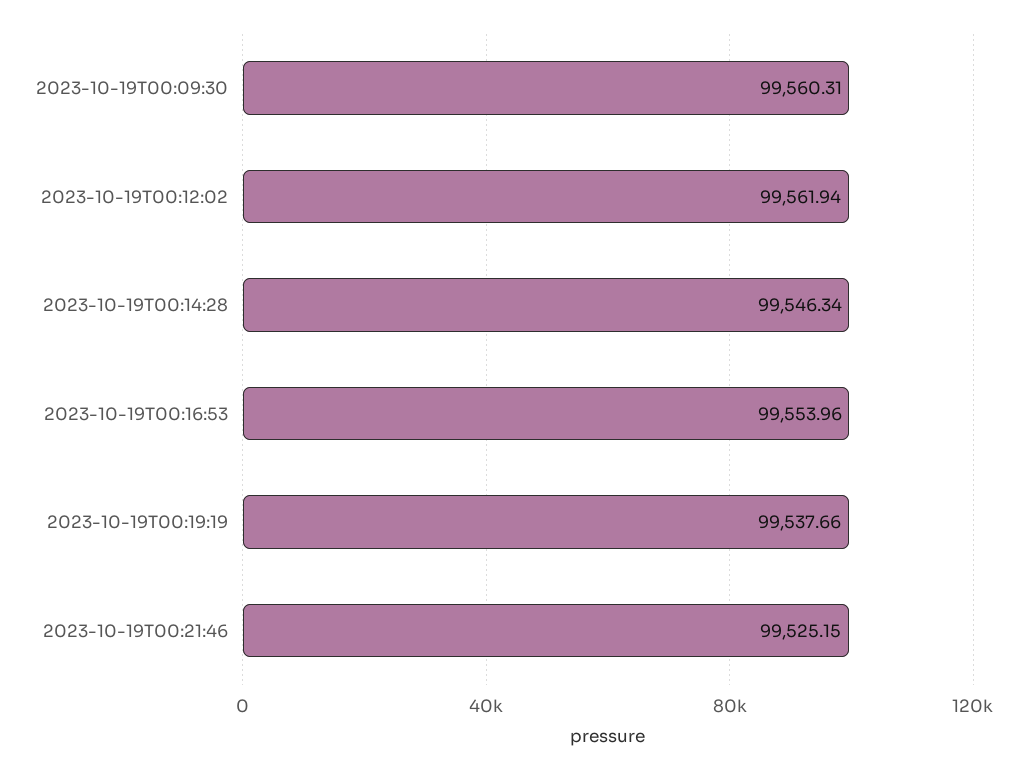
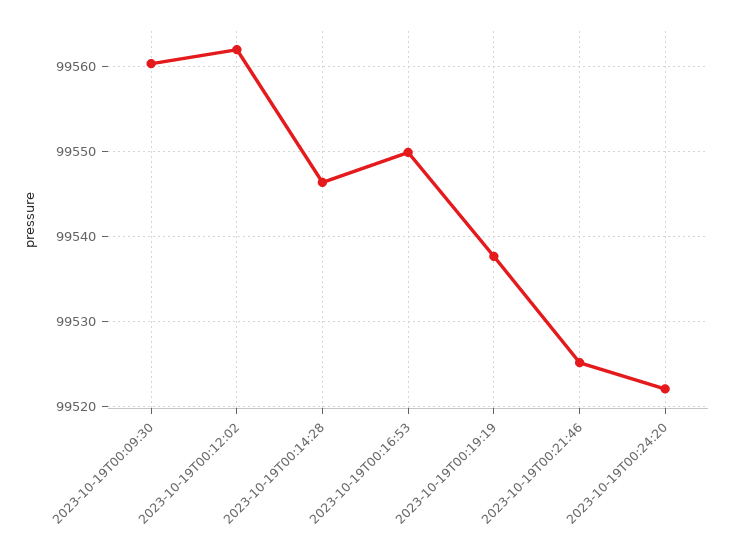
2023-10-19T00:16:53: 99553.96 -> 99550
2023-10-19T00:24:20: none -> 99522

